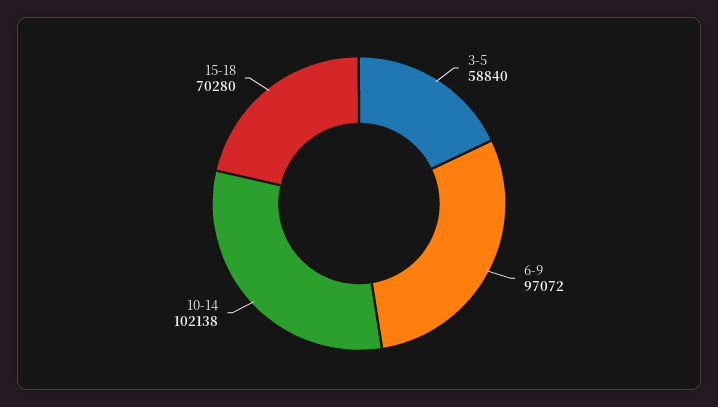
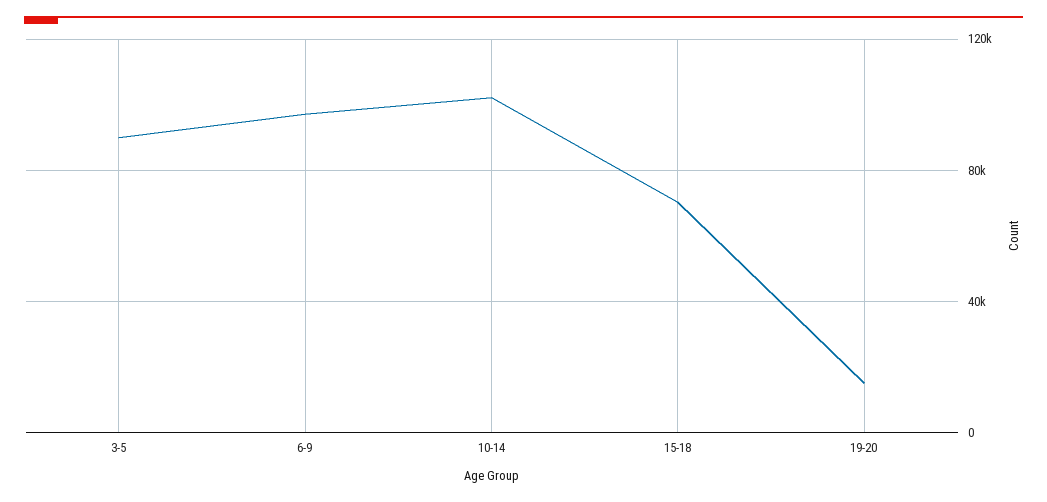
3-5: 58840 -> 90000
19-20: none -> 15000

